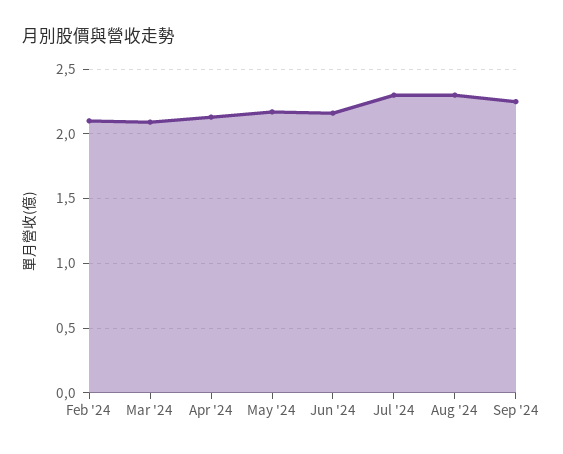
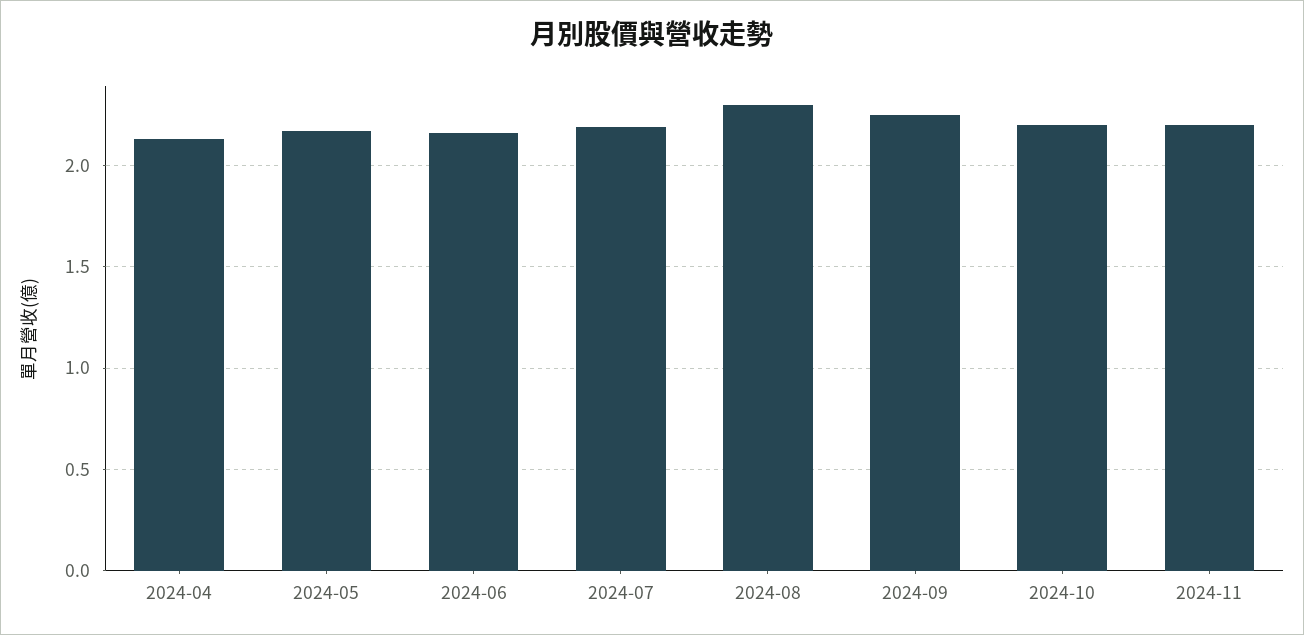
Feb '24: 2.1 -> none
Mar '24: 2.1 -> none
Jul '24: 2.3 -> 2.2
2024-10: none -> 2.2
2024-11: none -> 2.2

